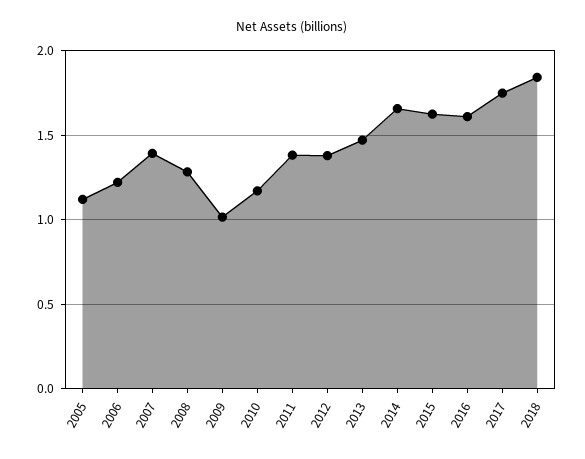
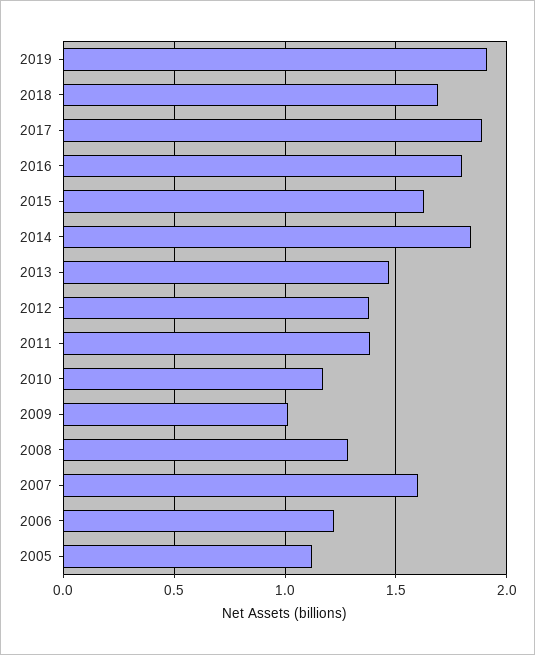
2007: 1.4 -> 1.6
2014: 1.65 -> 1.85
2016: 1.6 -> 1.8
2017: 1.75 -> 1.9
2018: 1.85 -> 1.7
2019: none -> 1.9

